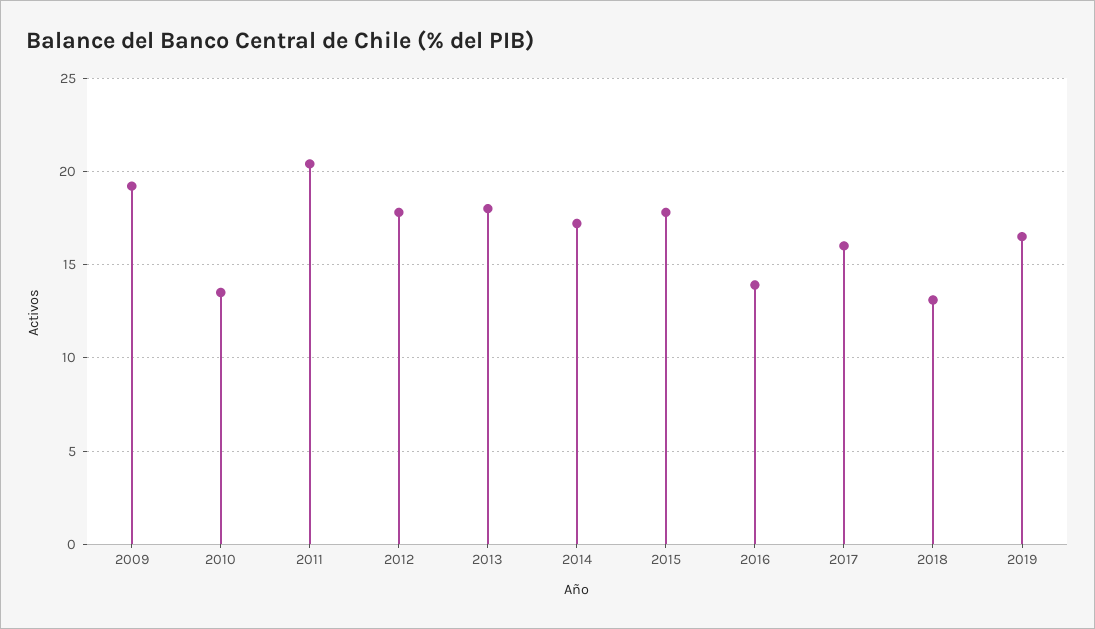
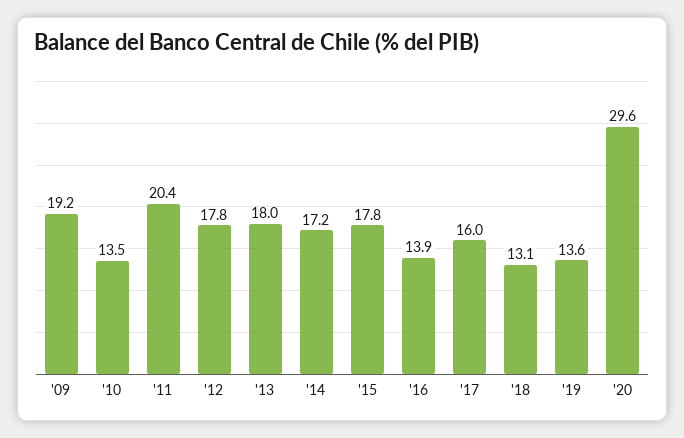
2019: 16.5 -> 13.6
'20: none -> 29.6

